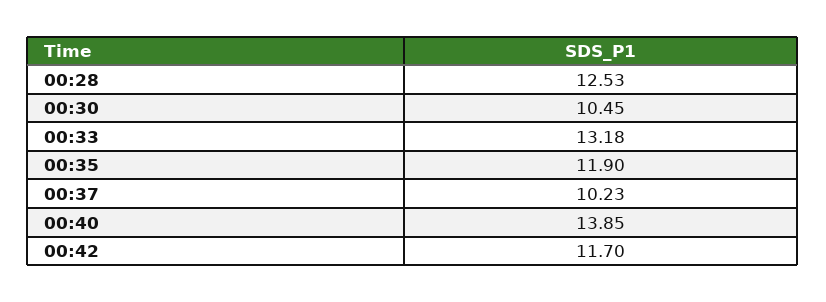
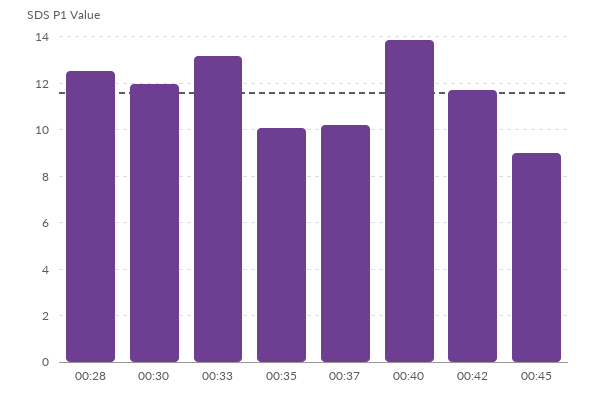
00:30: 10.45 -> 12
00:35: 11.9 -> 10
00:45: none -> 9

